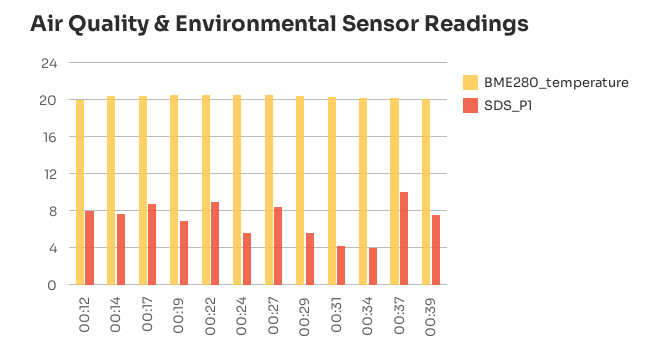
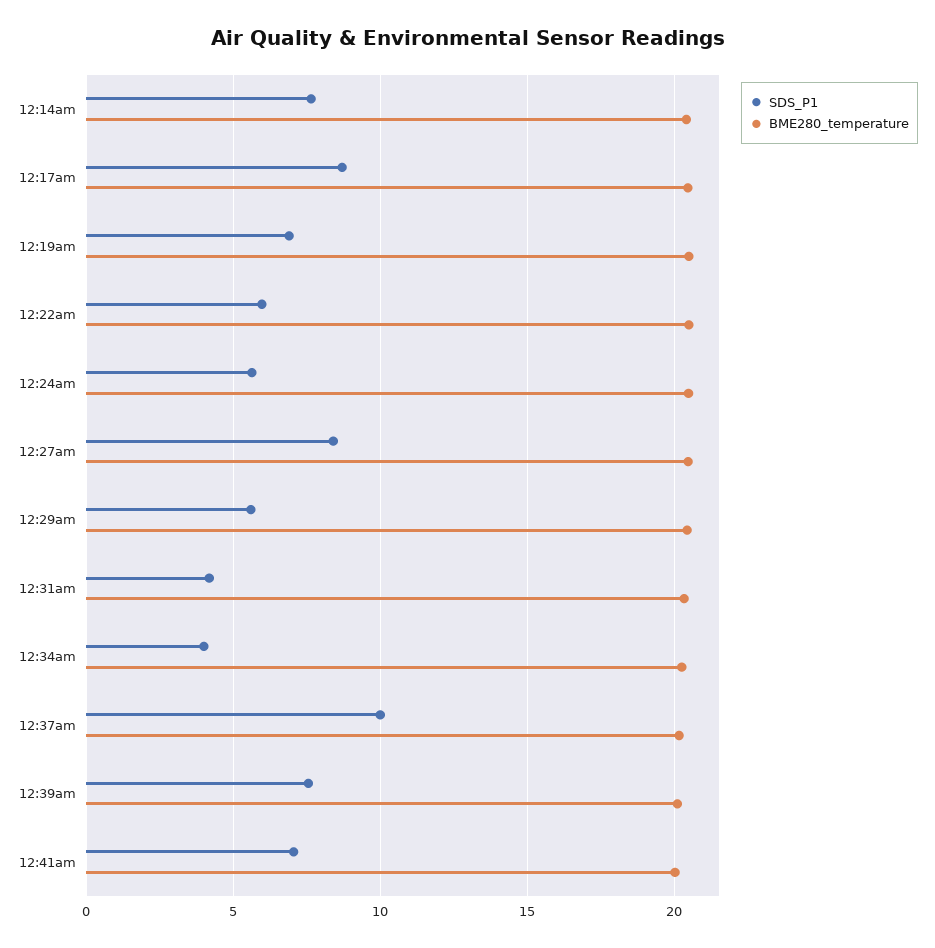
BME280_temperature, 00:12: 20 -> none
SDS_P1, 00:12: 8 -> none
SDS_P1, 00:22: 9 -> 6
SDS_P1, 12:41am: none -> 7
BME280_temperature, 12:41am: none -> 20

